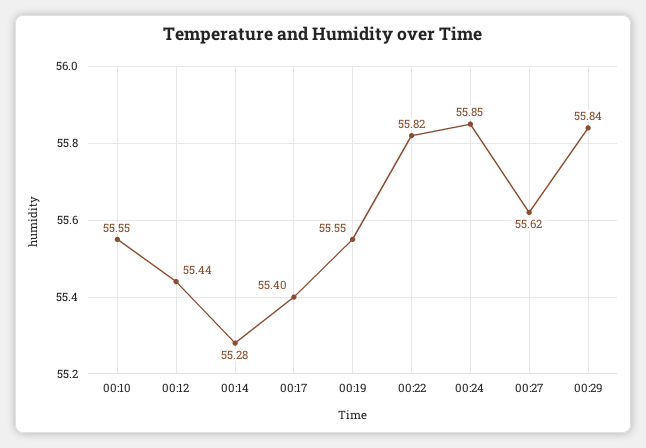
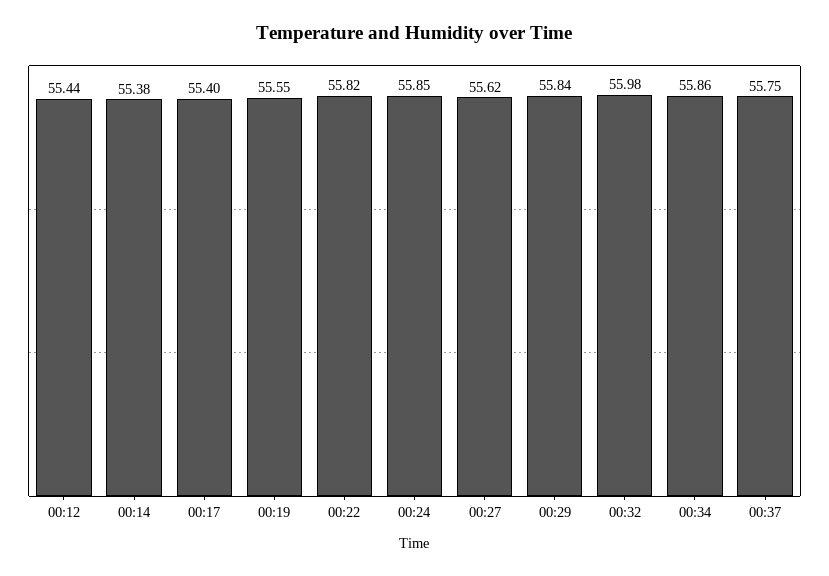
00:10: 55.55 -> none
00:14: 55.28 -> 55.38
00:32: none -> 55.98
00:34: none -> 55.86
00:37: none -> 55.75

